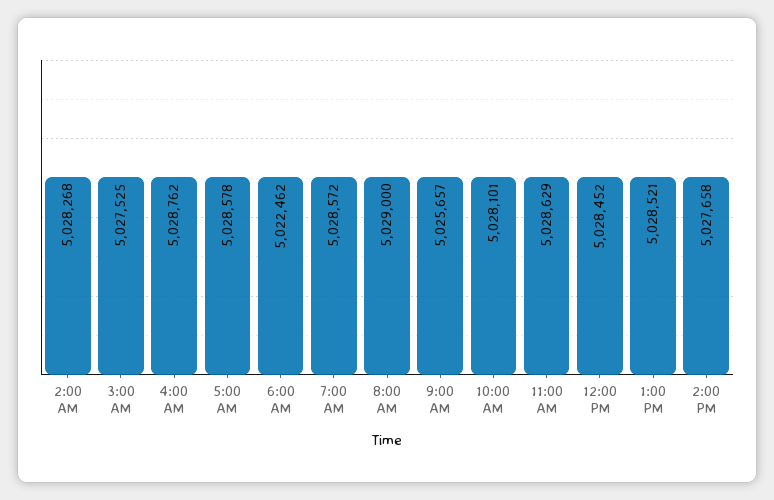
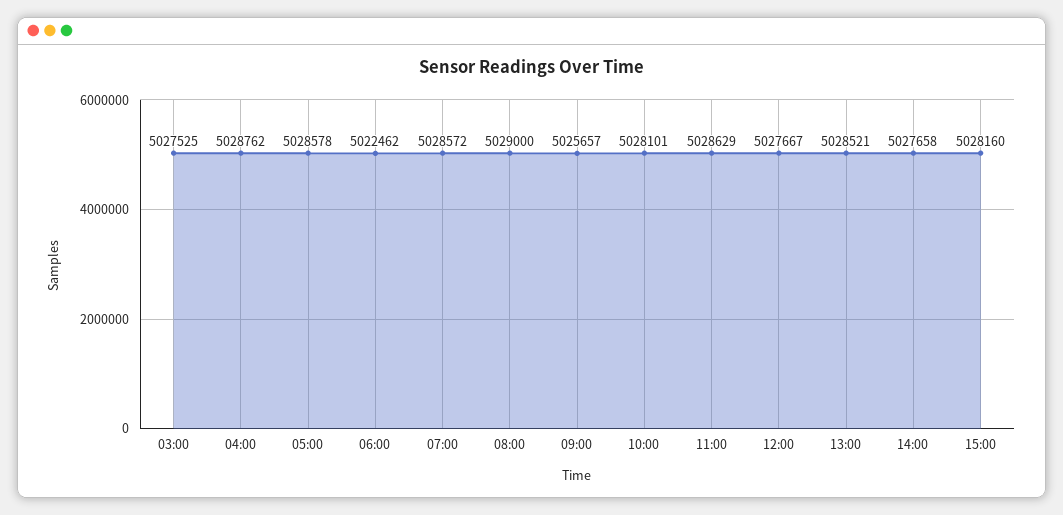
2:00 AM: 5028268 -> none
12:00 PM: 5028452 -> 5027667
15:00: none -> 5028160

